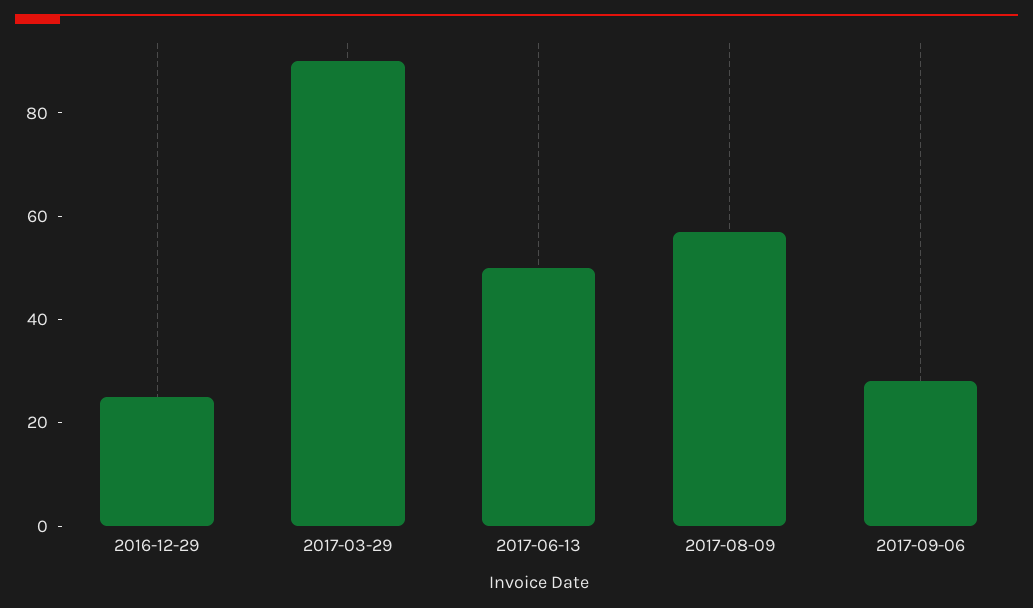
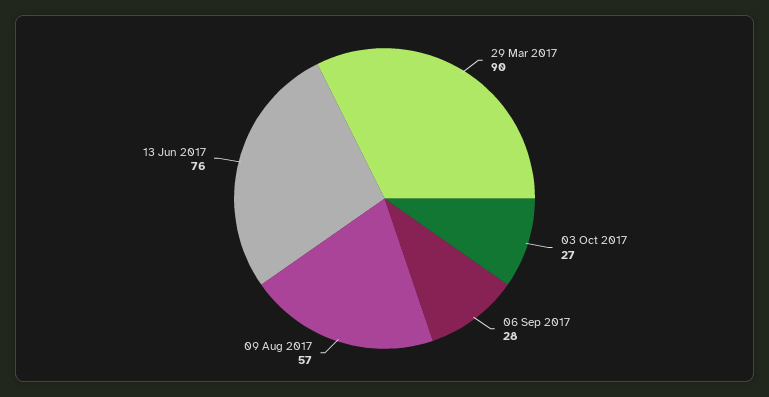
2016-12-29: 25 -> none
2017-06-13: 50 -> 76
03 Oct 2017: none -> 27

